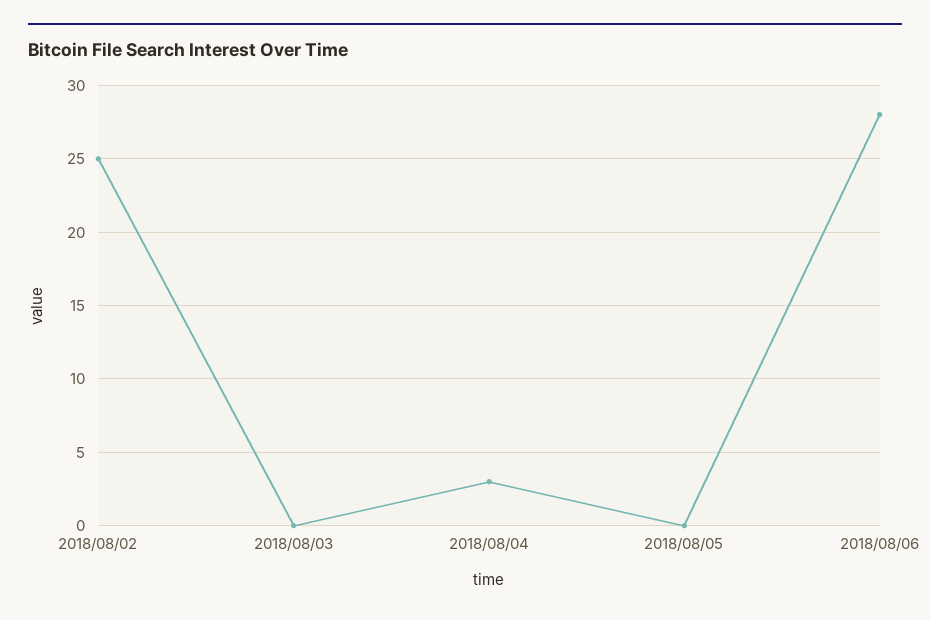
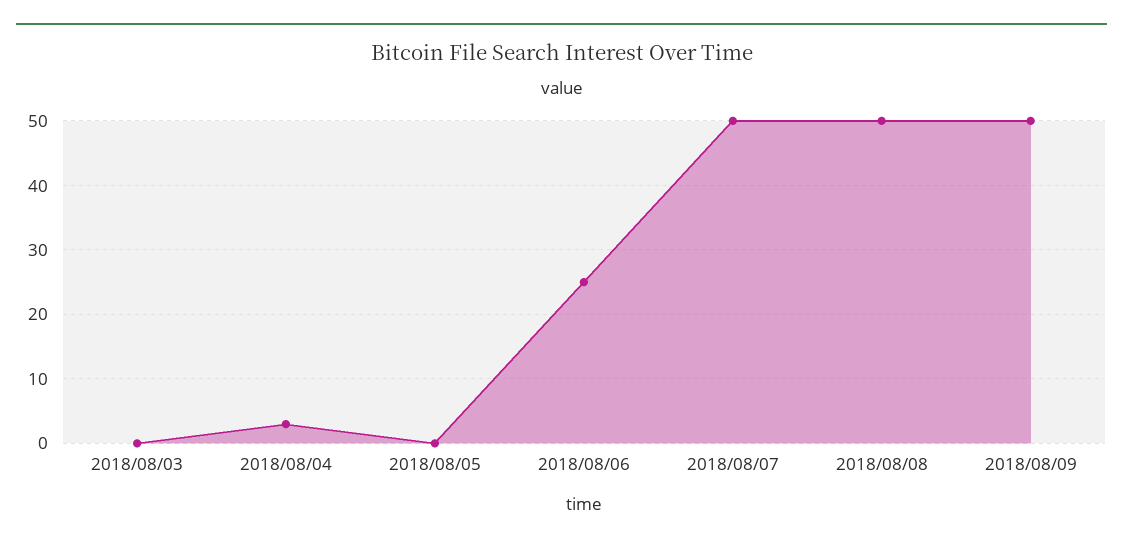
2018/08/02: 25 -> none
2018/08/06: 28 -> 25
2018/08/07: none -> 50
2018/08/08: none -> 50
2018/08/09: none -> 50

